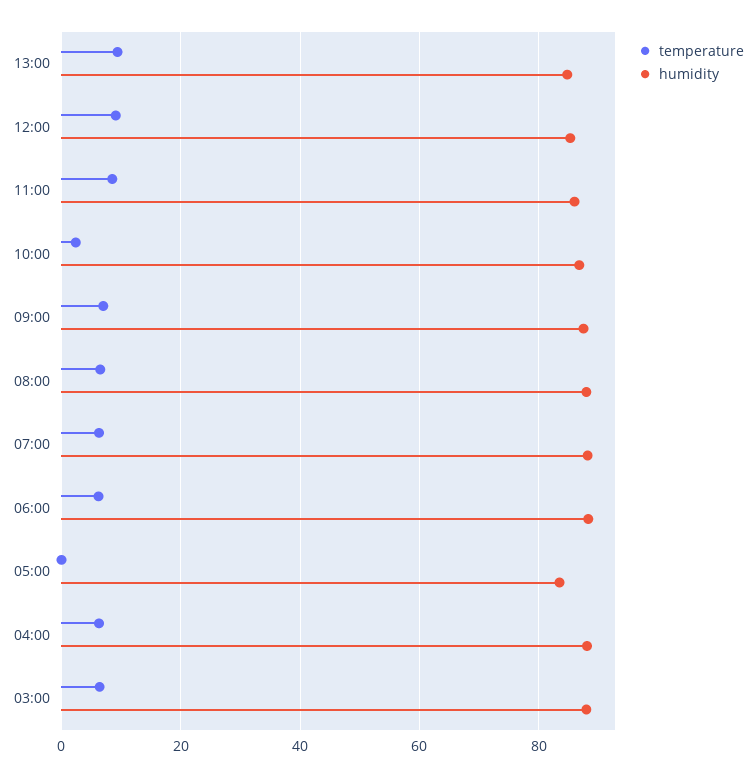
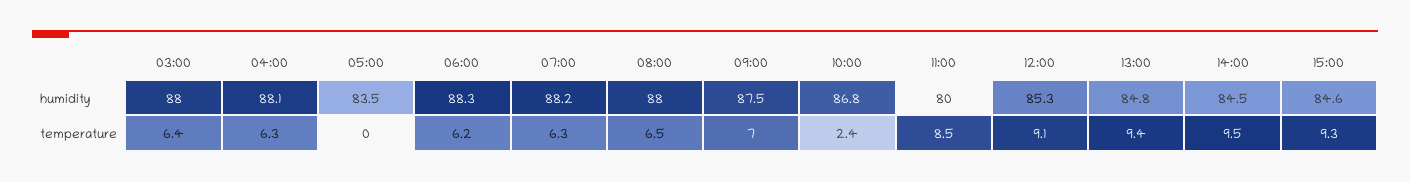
humidity, 11:00: 86 -> 80
humidity, 14:00: none -> 84.5
humidity, 15:00: none -> 84.6
temperature, 14:00: none -> 9.5
temperature, 15:00: none -> 9.3

